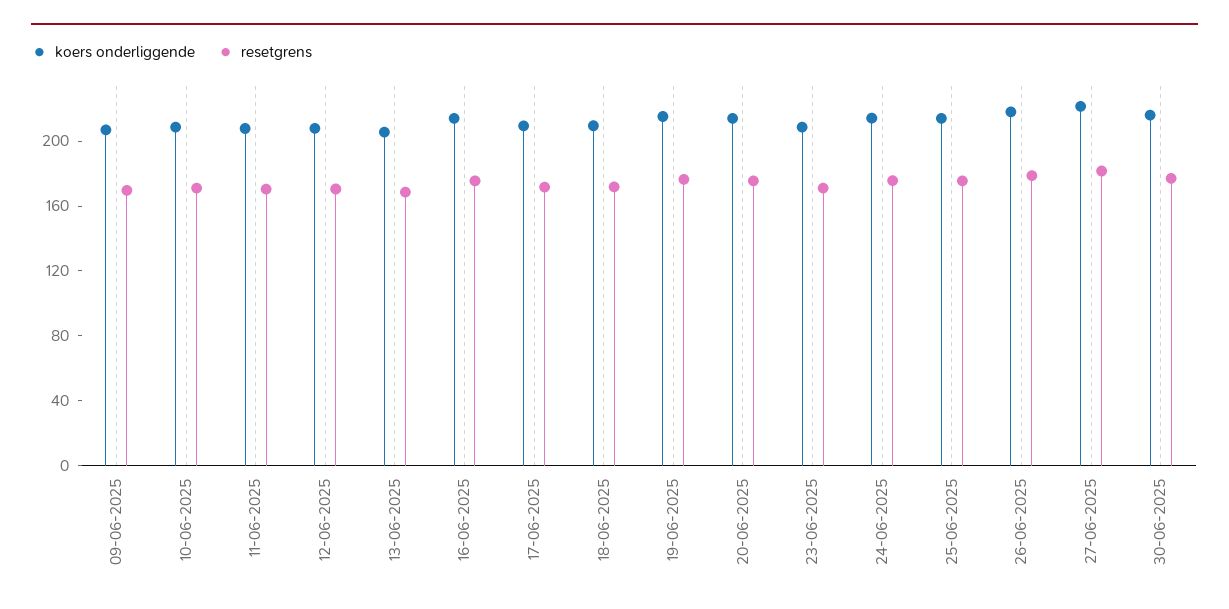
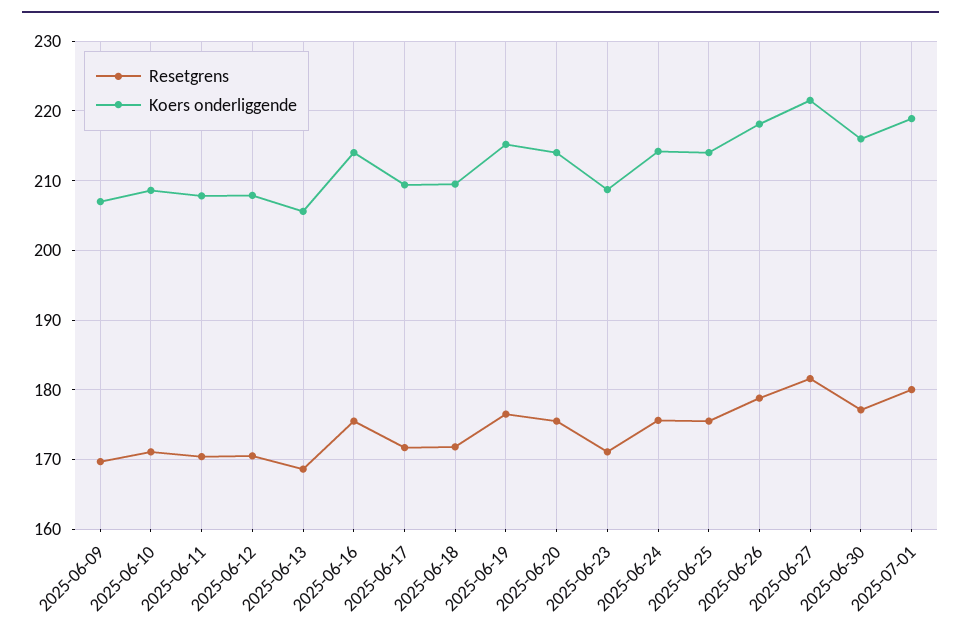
resetgrens, 2025-07-01: none -> 180
koers onderliggende, 2025-07-01: none -> 219

